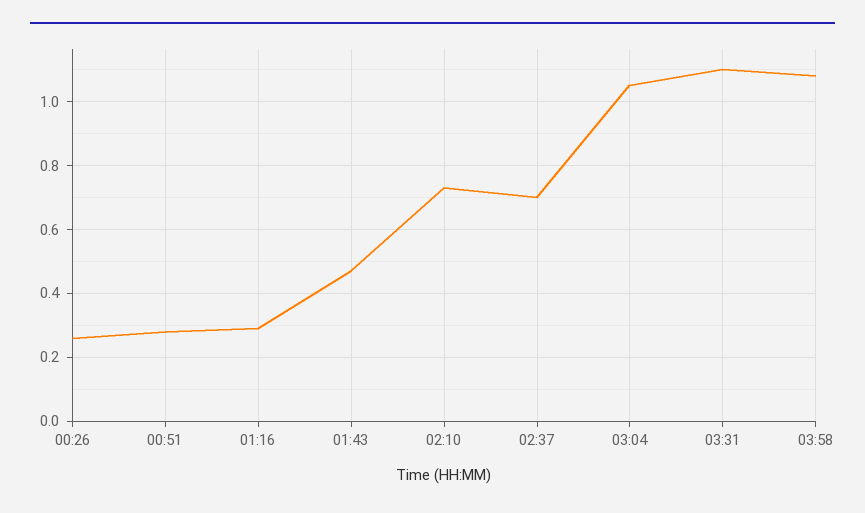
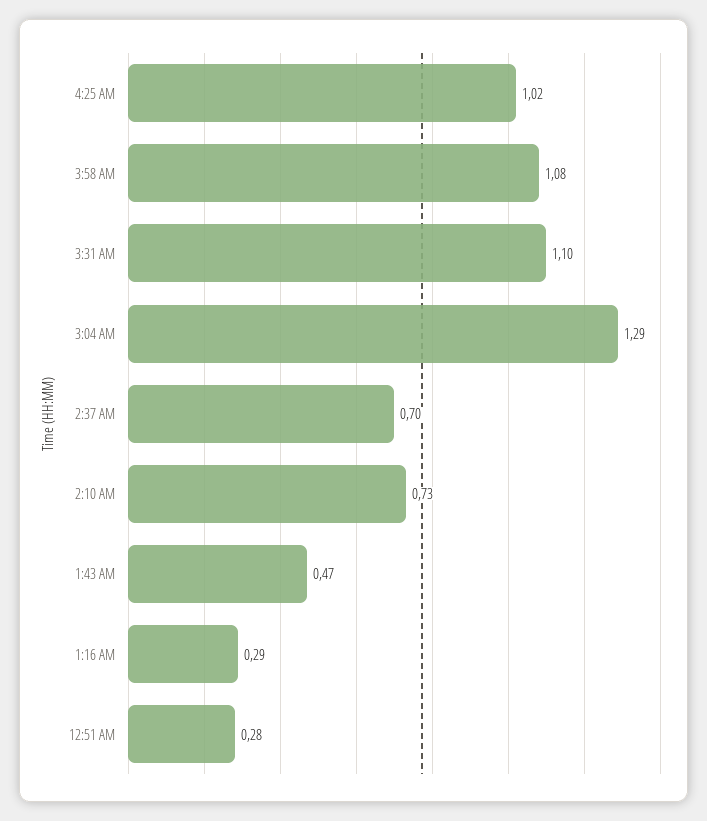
00:26: 0.25 -> none
03:04: 1.05 -> 1.29
4:25 AM: none -> 1.02

